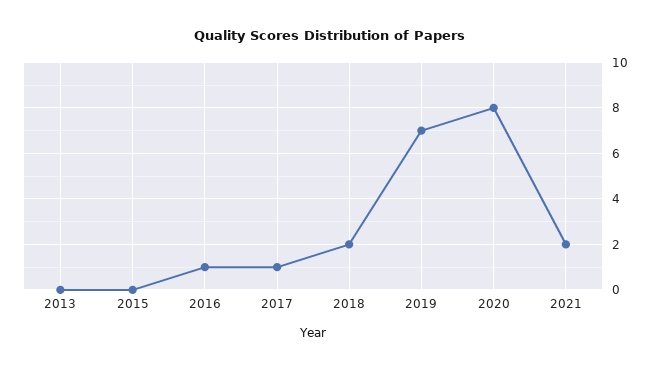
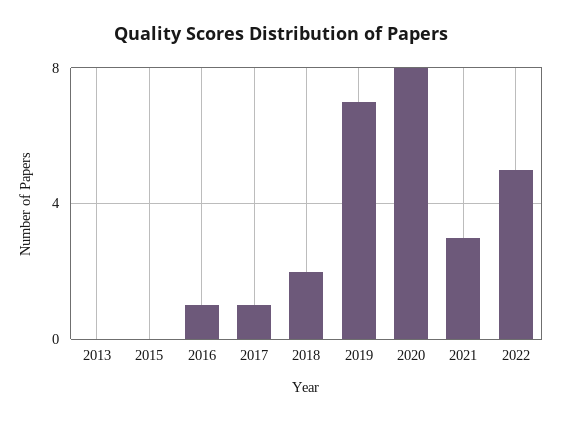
2021: 2 -> 3
2022: none -> 5

